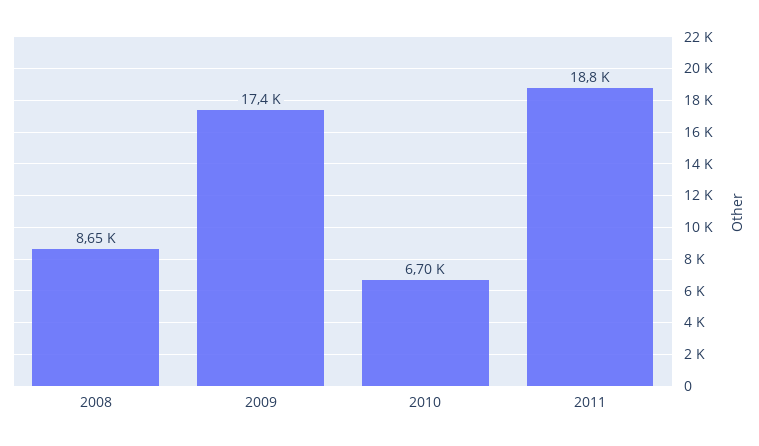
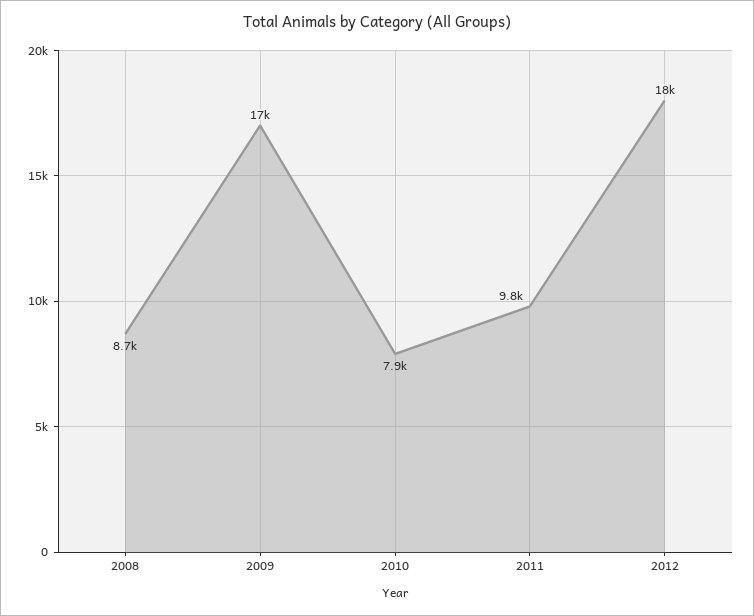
2010: 6700 -> 7900
2011: 18800 -> 9800
2012: none -> 18000

